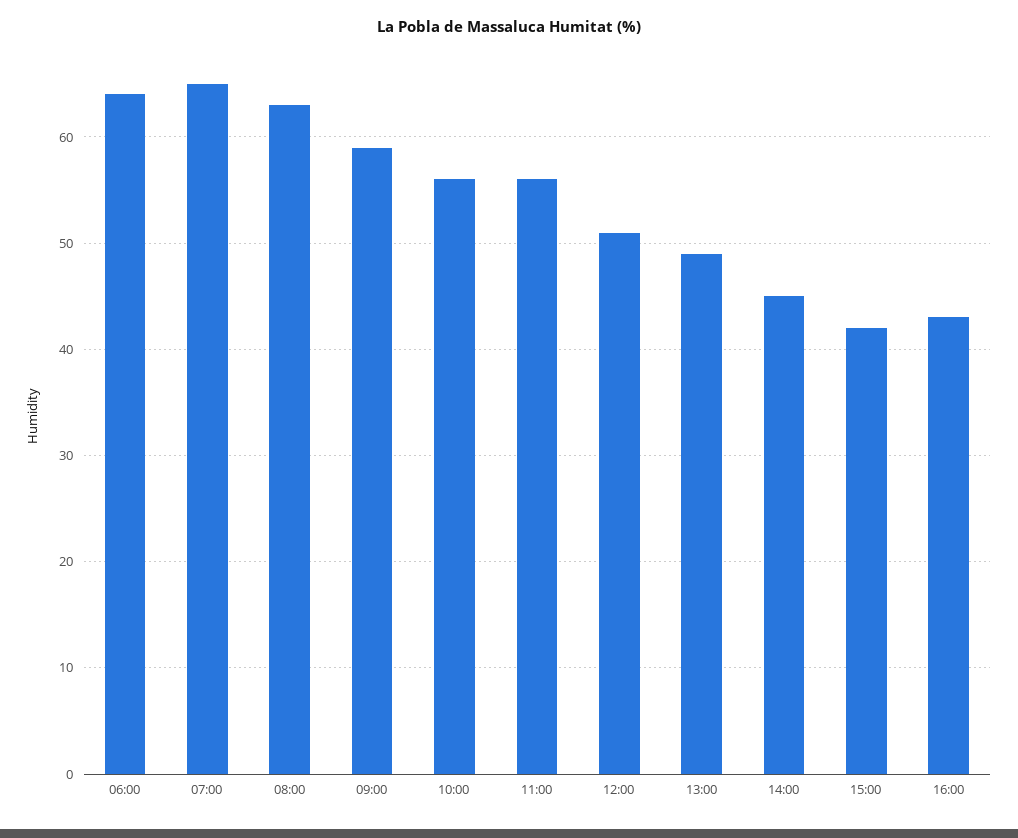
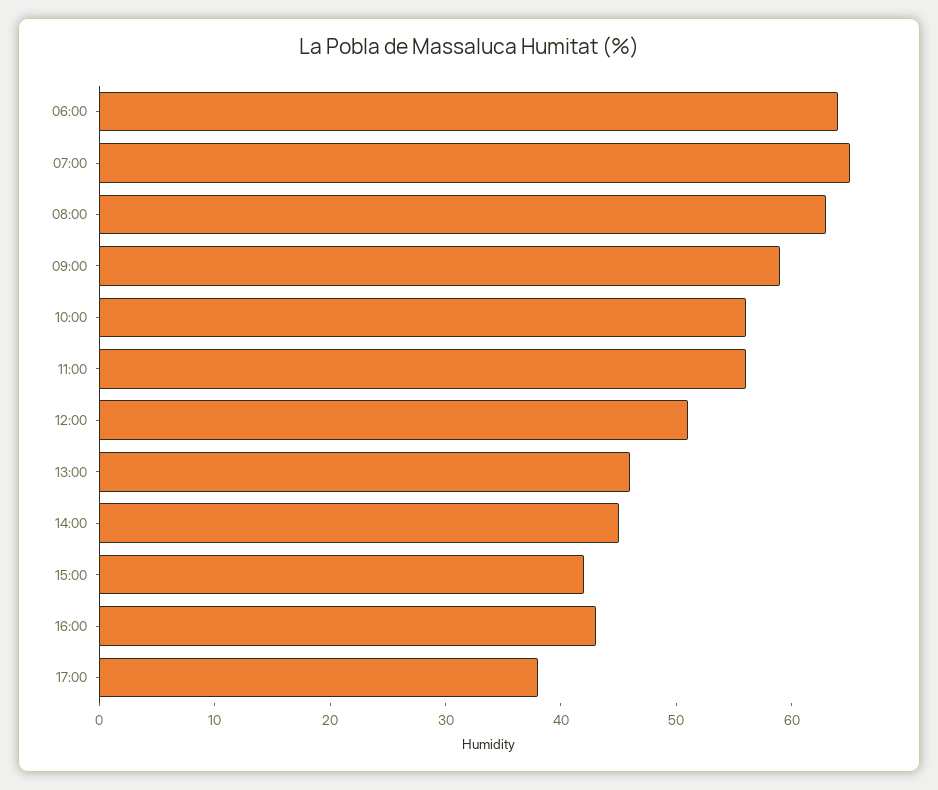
13:00: 49 -> 46
17:00: none -> 38

